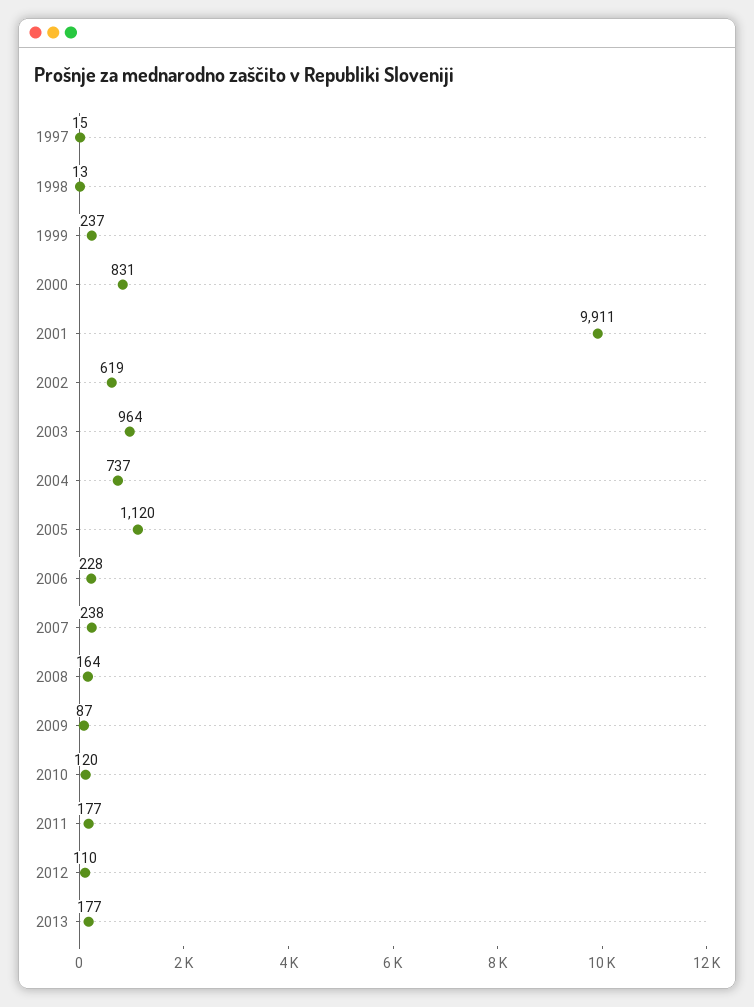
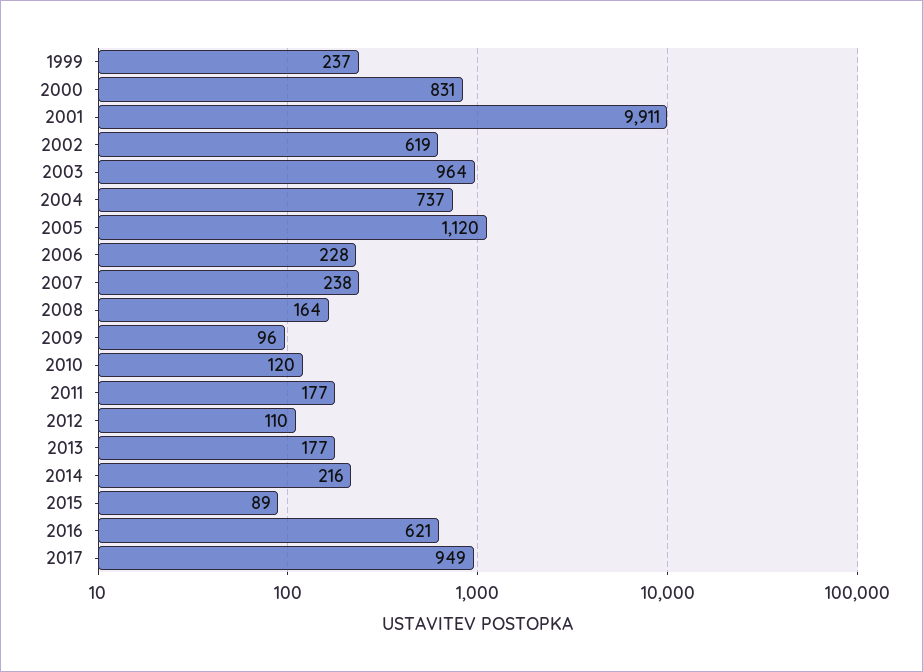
1997: 15 -> none
1998: 13 -> none
2009: 87 -> 96
2014: none -> 216
2015: none -> 89
2016: none -> 621
2017: none -> 949

